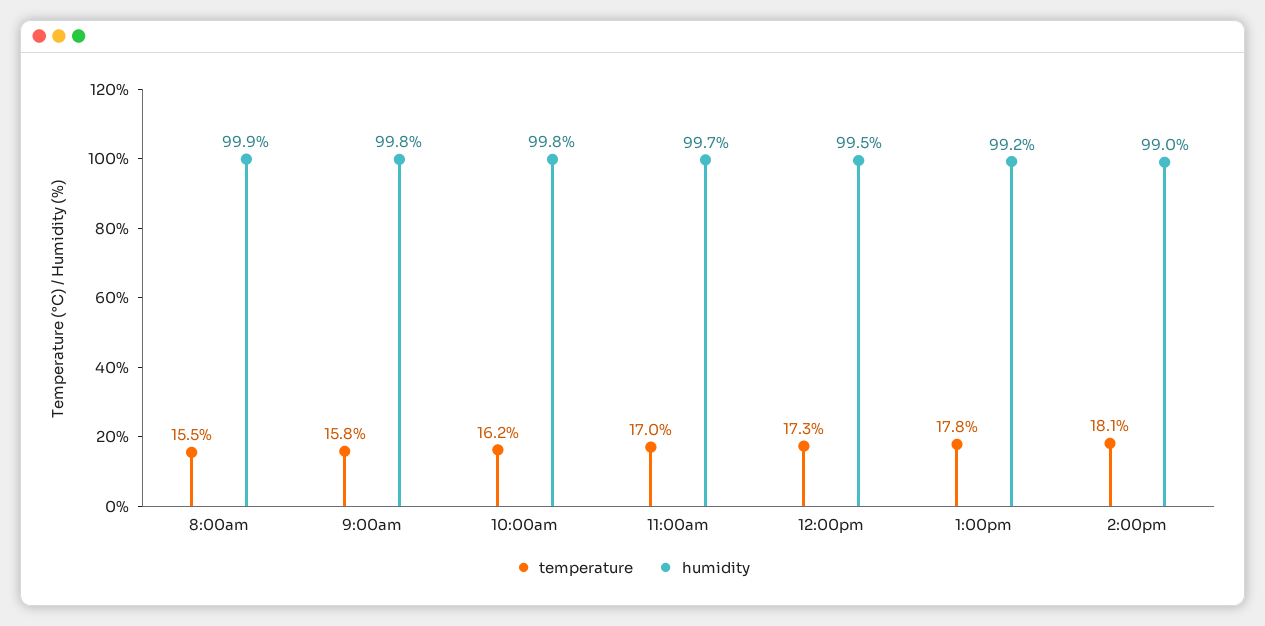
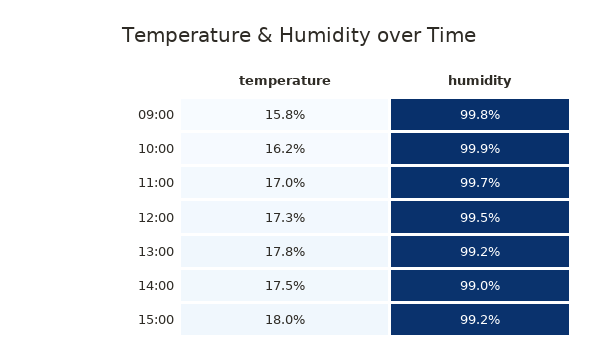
temperature, 8:00am: 15.5 -> none
humidity, 8:00am: 99.9 -> none
humidity, 10:00am: 99.8 -> 99.9
temperature, 2:00pm: 18.1 -> 17.5
temperature, 15:00: none -> 18
humidity, 15:00: none -> 99.2

